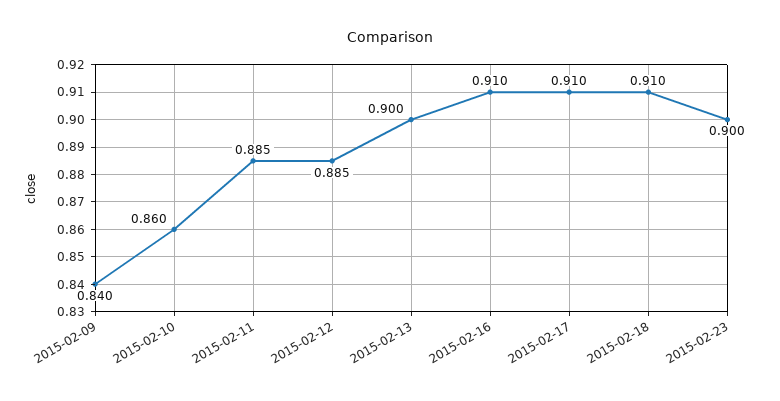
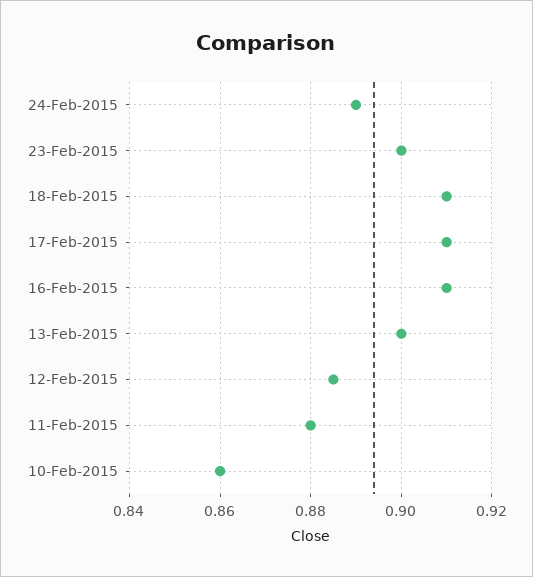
2015-02-09: 0.84 -> none
2015-02-11: 0.885 -> 0.88
24-Feb-2015: none -> 0.89

